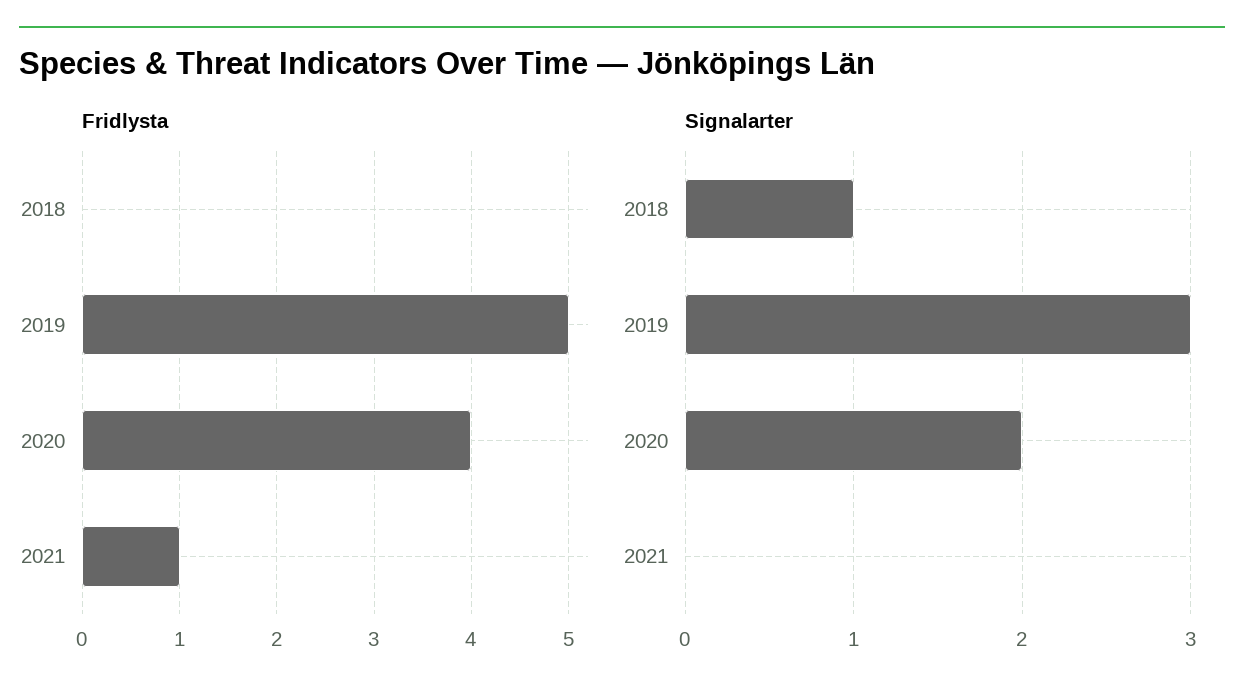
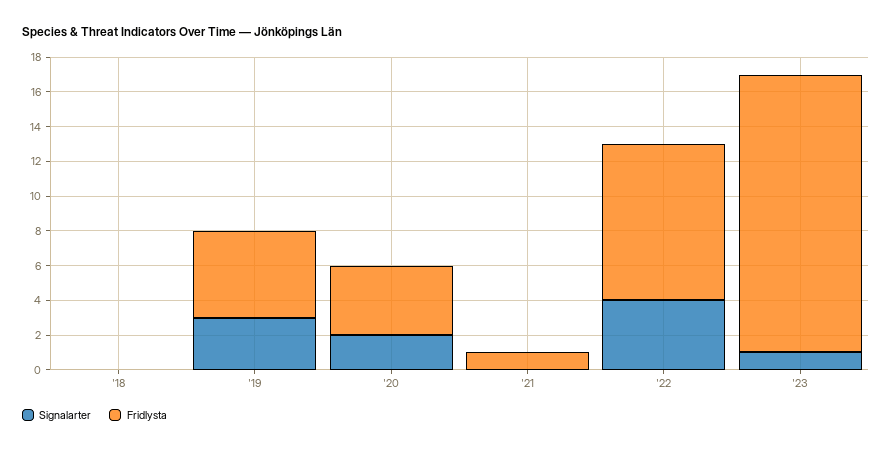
Signalarter, 2018: 1 -> 0
Signalarter, '22: none -> 4
Fridlysta, '22: none -> 9
Signalarter, '23: none -> 1
Fridlysta, '23: none -> 16

